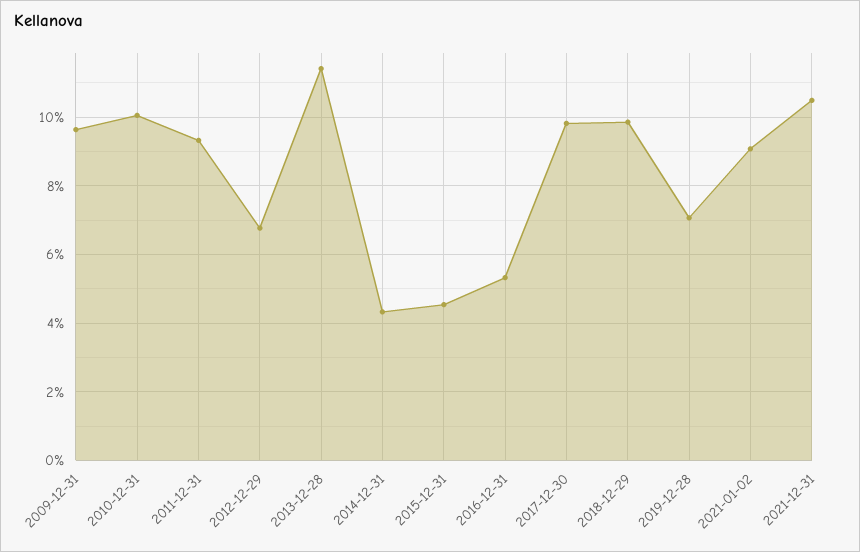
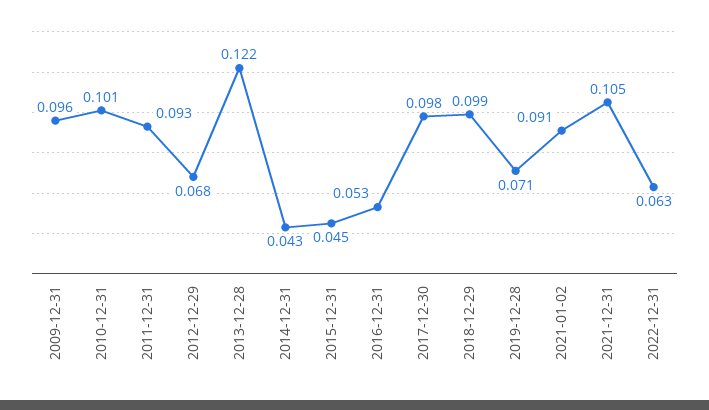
2013-12-28: 0.114 -> 0.122
2022-12-31: none -> 0.063

